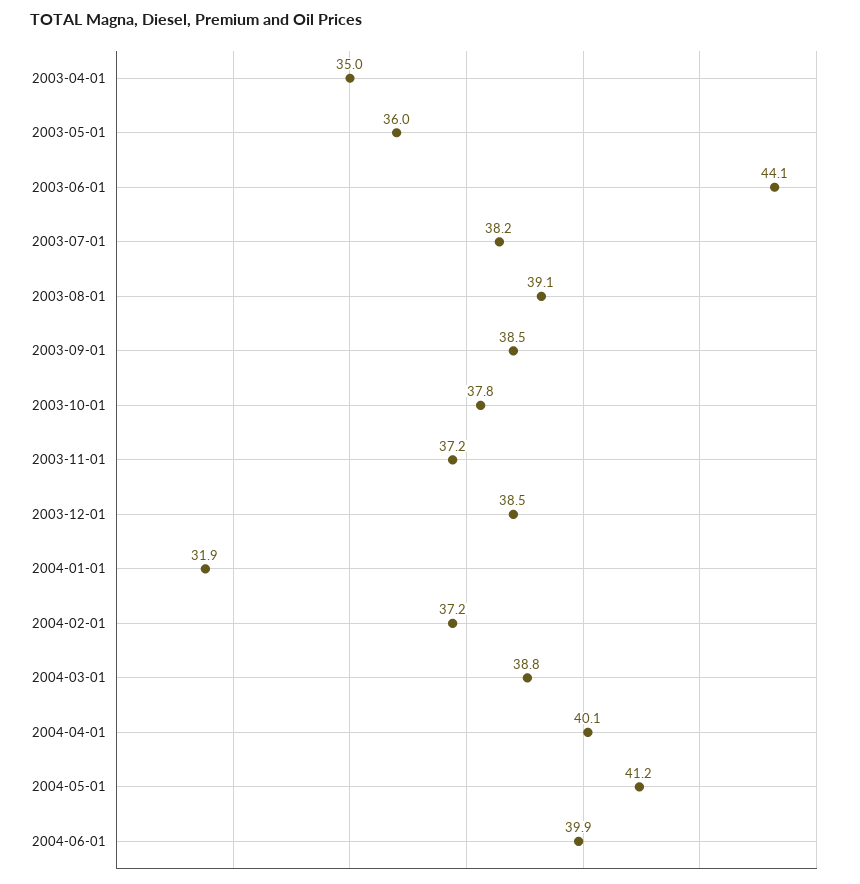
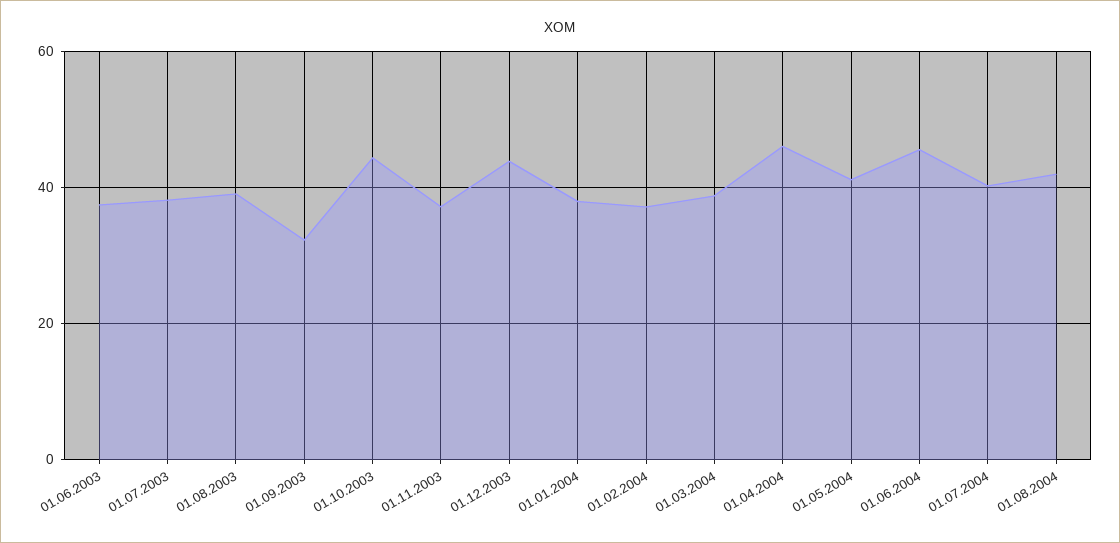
2003-04-01: 35 -> none
2003-05-01: 36 -> none
2003-06-01: 44.1 -> 38
2003-09-01: 38.5 -> 32
2003-10-01: 37.8 -> 44
2003-12-01: 38.5 -> 44
2004-01-01: 31.9 -> 38
2004-04-01: 40.1 -> 46
2004-06-01: 39.9 -> 46
01.07.2004: none -> 40
01.08.2004: none -> 42

